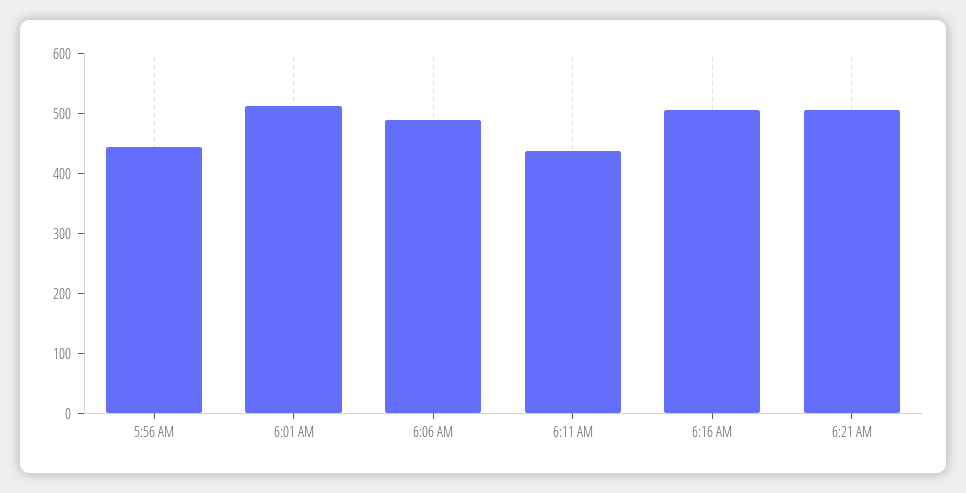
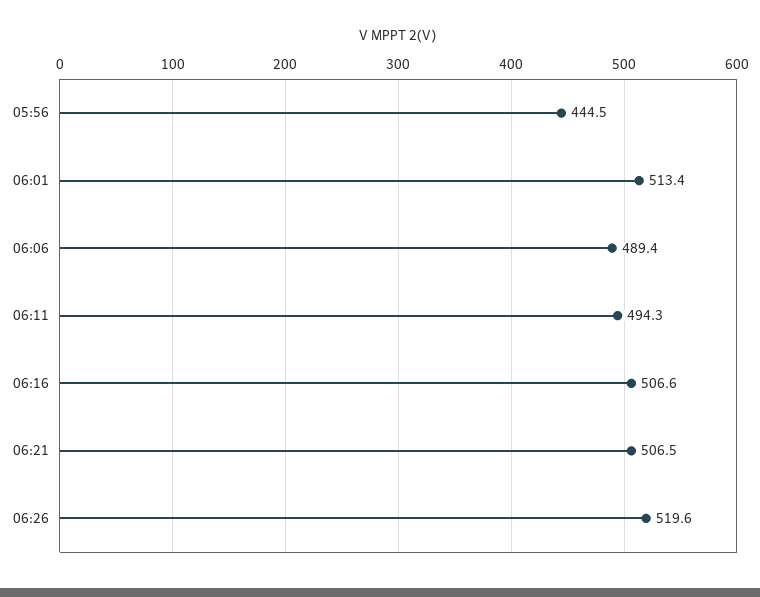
6:11 AM: 440 -> 494.3
06:26: none -> 519.6

